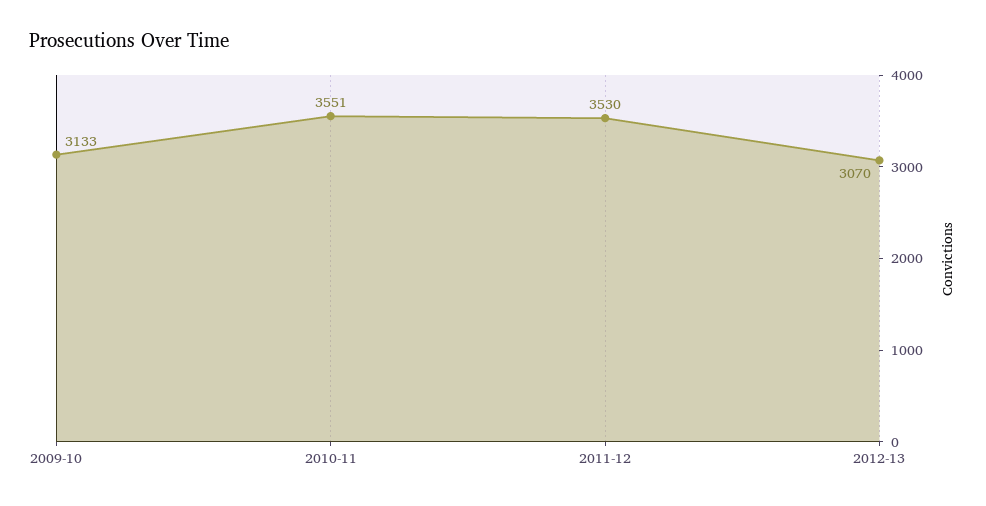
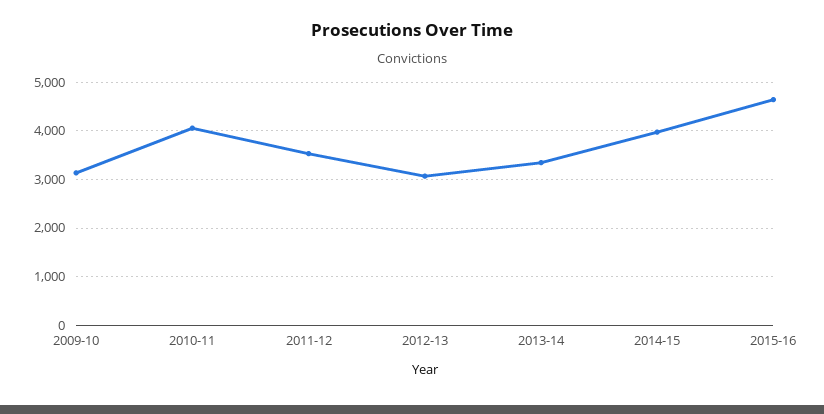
2010-11: 3551 -> 4000
2013-14: none -> 3400
2014-15: none -> 4000
2015-16: none -> 4600

